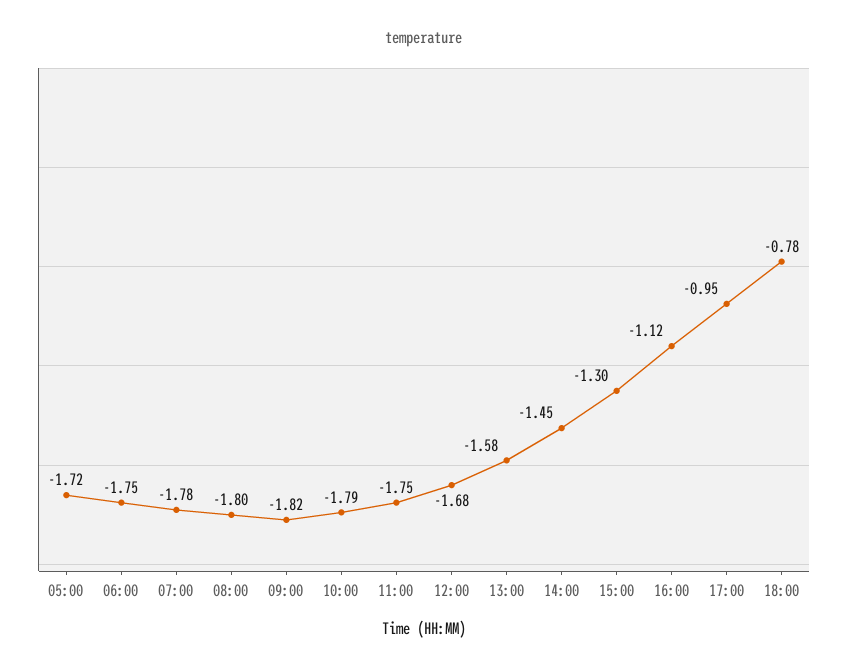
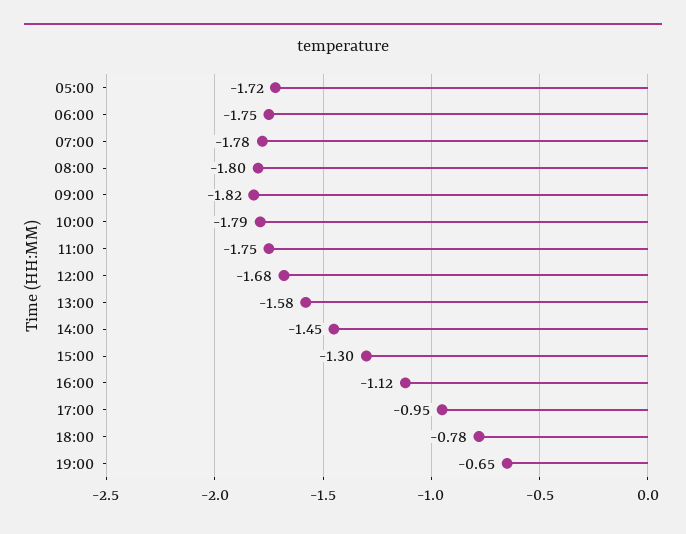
19:00: none -> -0.65

